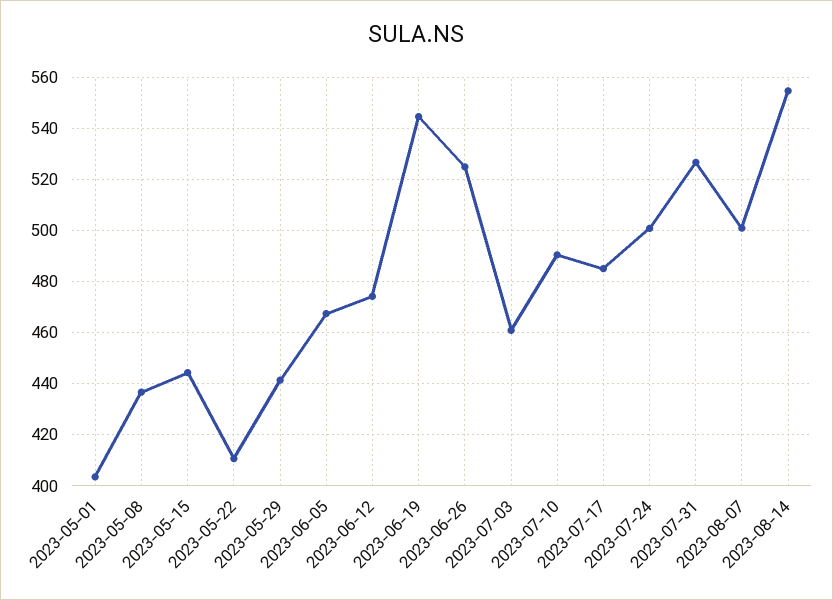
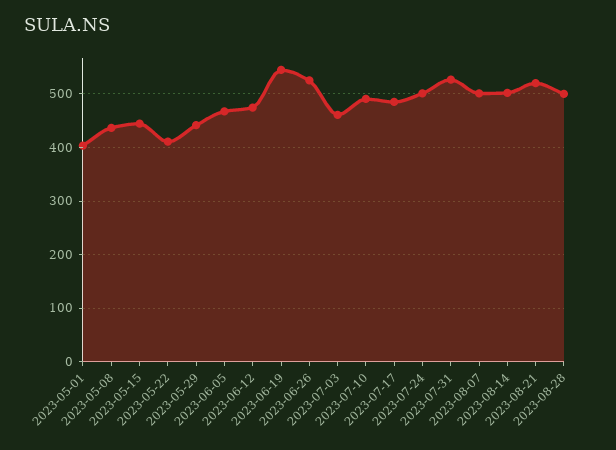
2023-08-14: 555 -> 500
2023-08-21: none -> 520
2023-08-28: none -> 500

